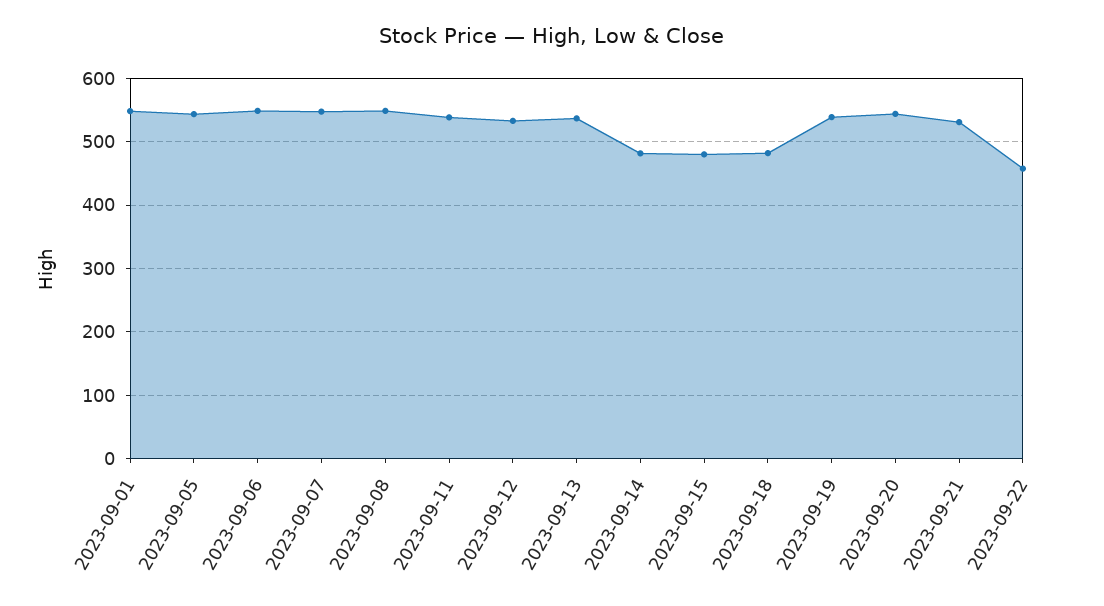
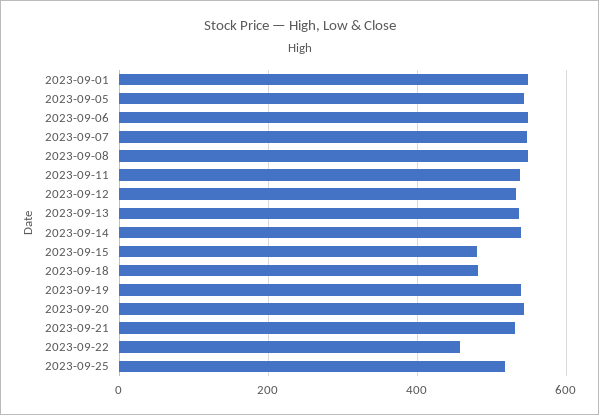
2023-09-14: 480 -> 540
2023-09-25: none -> 520

